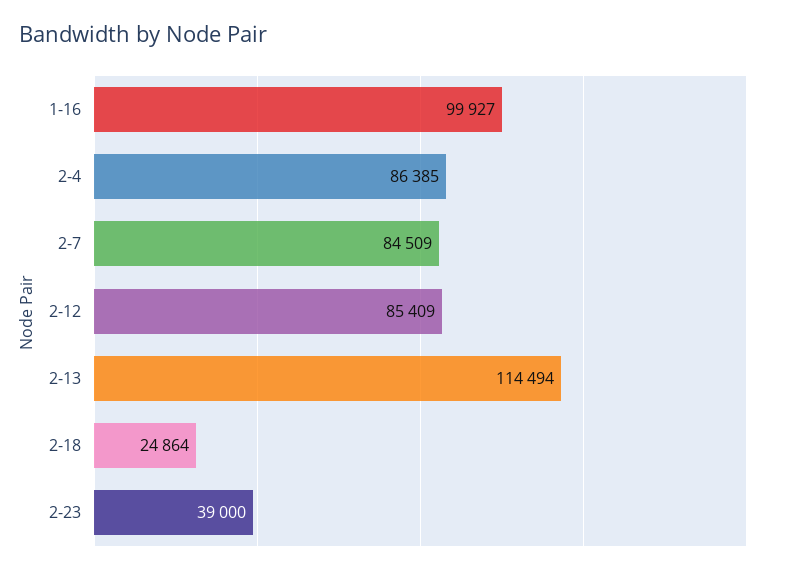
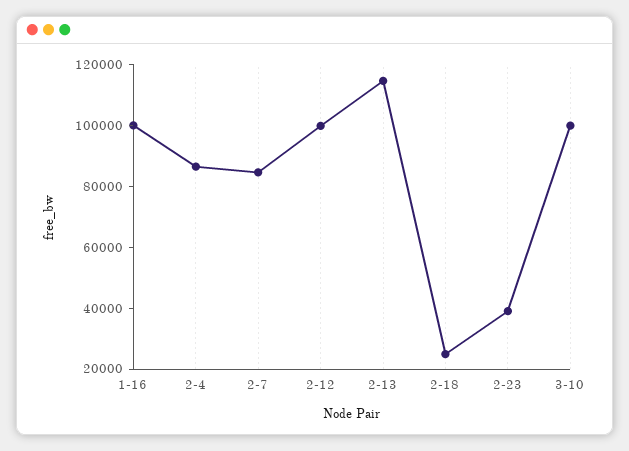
2-12: 85409 -> 100000
3-10: none -> 100000

